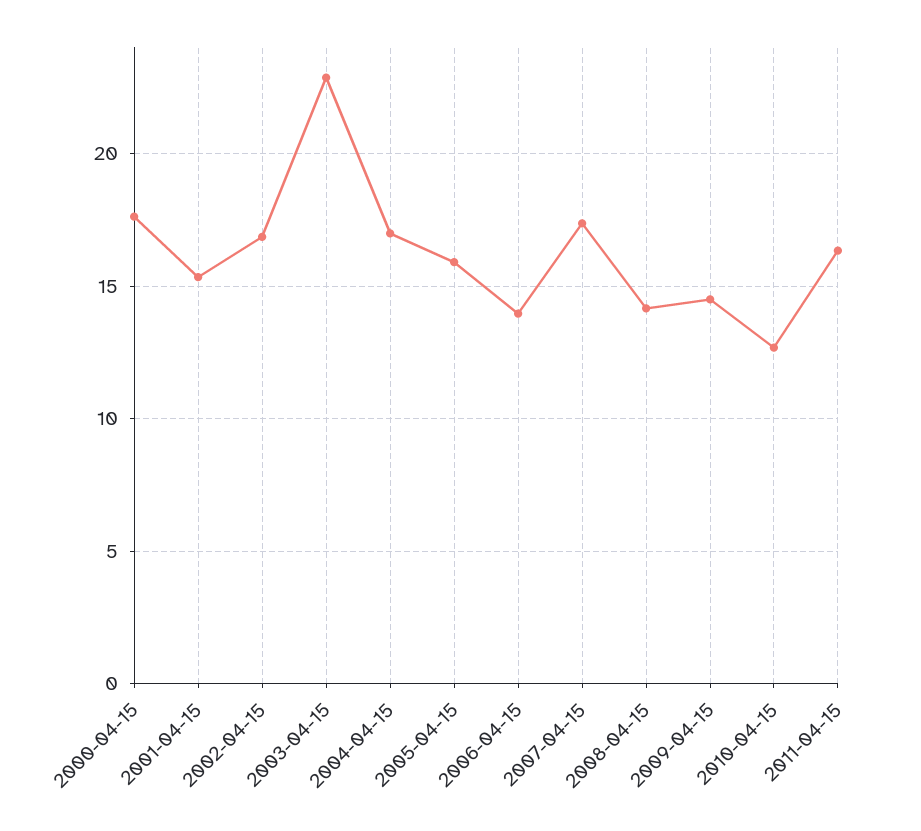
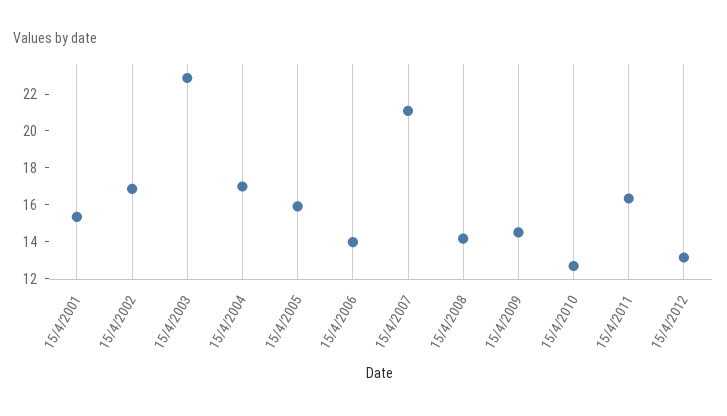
2000-04-15: 17.5 -> none
2007-04-15: 17.5 -> 21
15/4/2012: none -> 13

